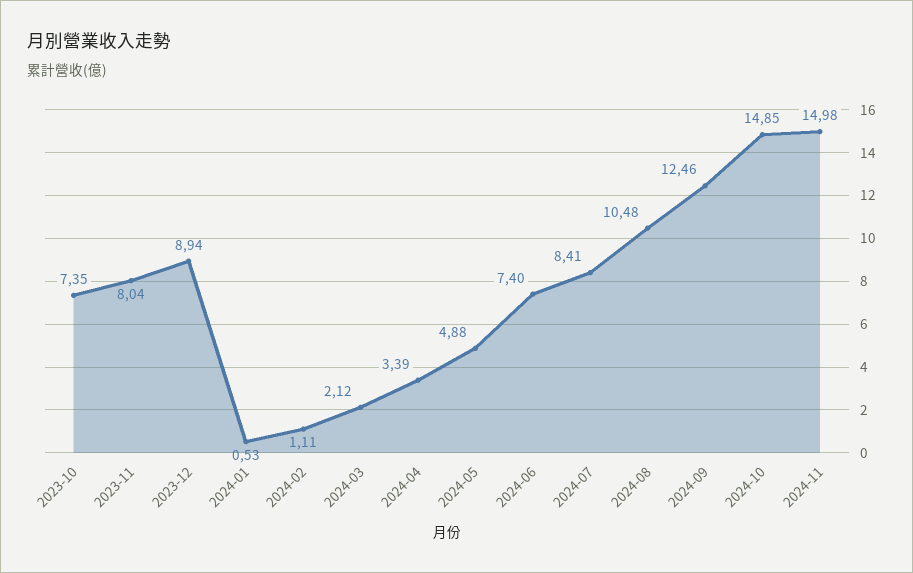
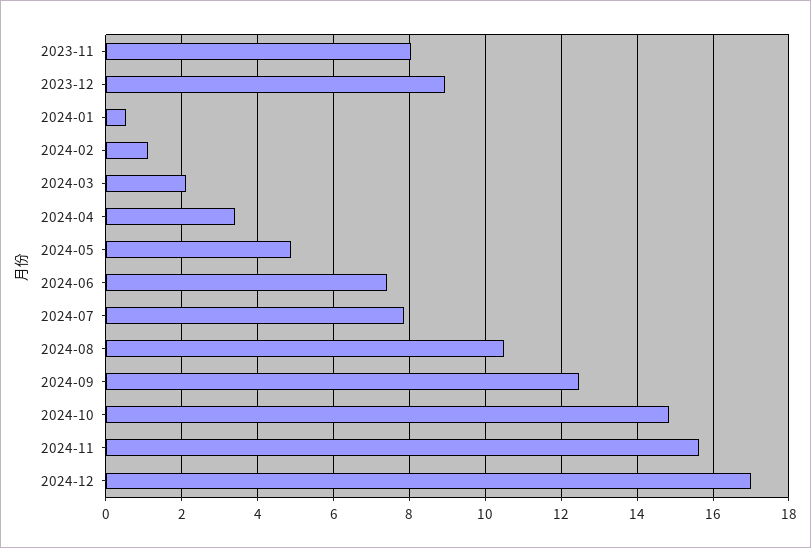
2023-10: 7.35 -> none
2024-07: 8.41 -> 7.8
2024-11: 14.98 -> 15.6
2024-12: none -> 17

